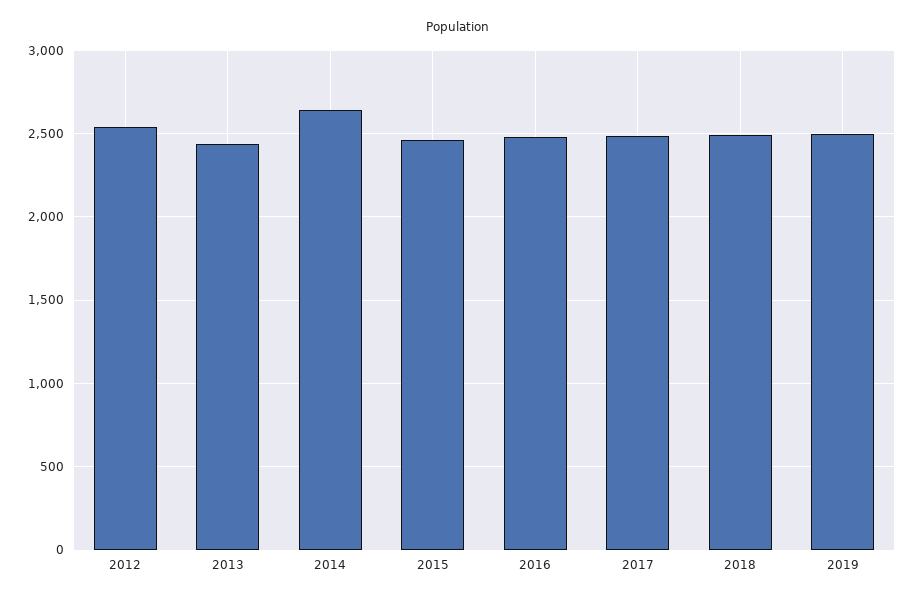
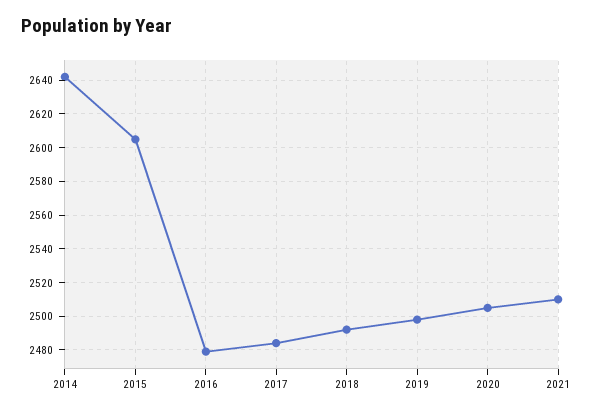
2012: 2550 -> none
2013: 2450 -> none
2015: 2450 -> 2605
2020: none -> 2505
2021: none -> 2510

